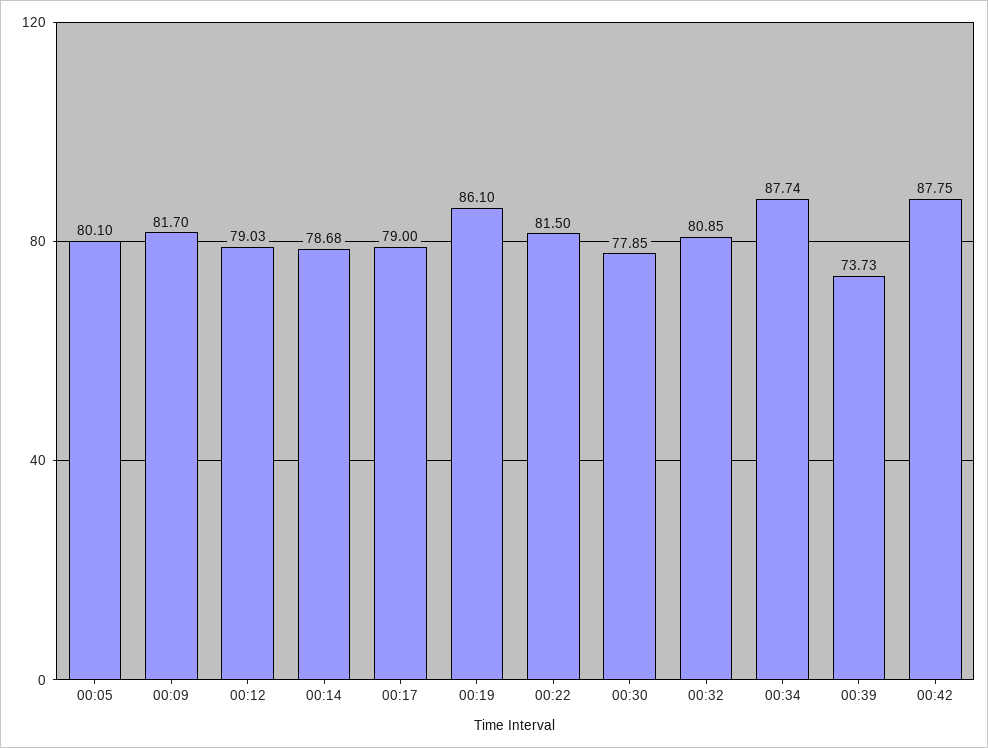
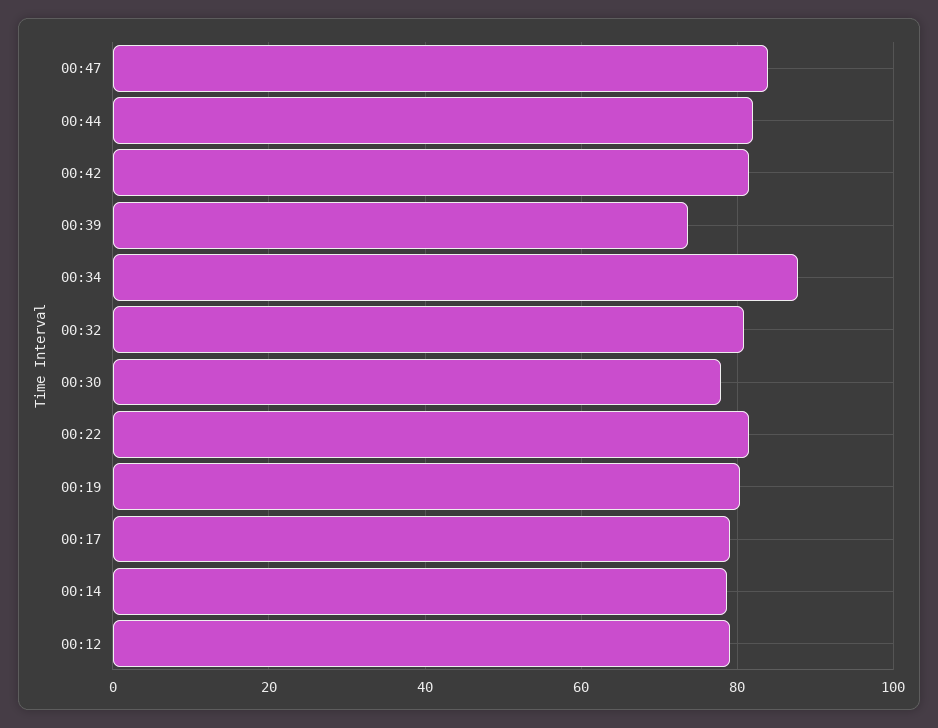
00:05: 80.1 -> none
00:09: 81.7 -> none
00:19: 86.1 -> 80
00:42: 87.75 -> 82
00:47: none -> 84
00:44: none -> 82

